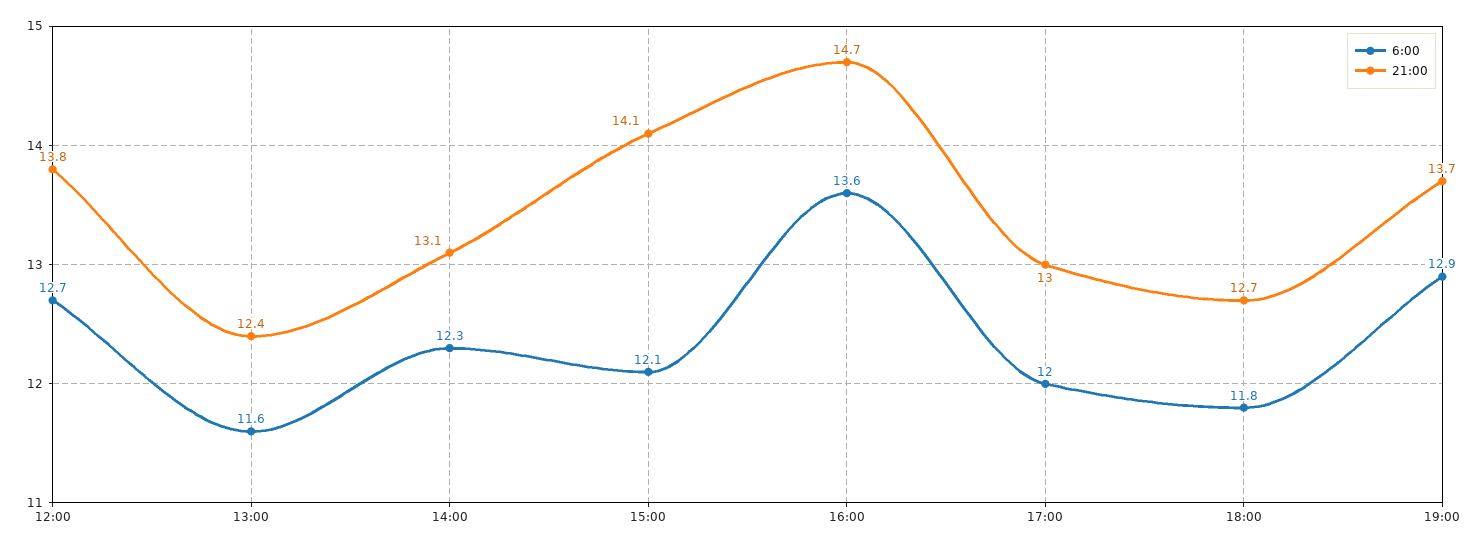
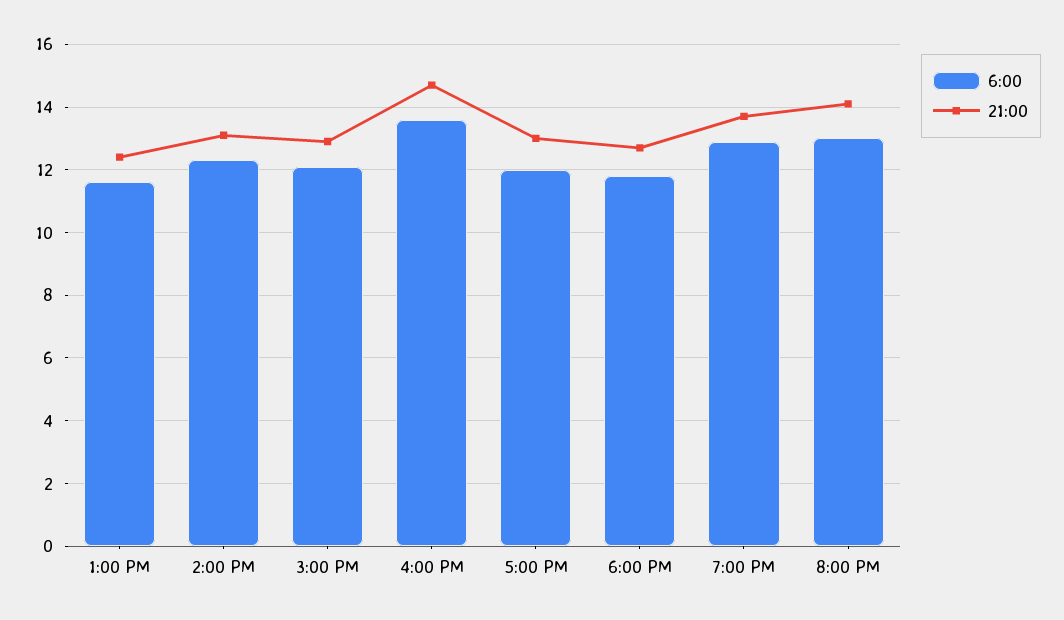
6:00, 12:00: 12.7 -> none
21:00, 12:00: 13.8 -> none
21:00, 15:00: 14.1 -> 13
6:00, 8:00 PM: none -> 13
21:00, 8:00 PM: none -> 14

